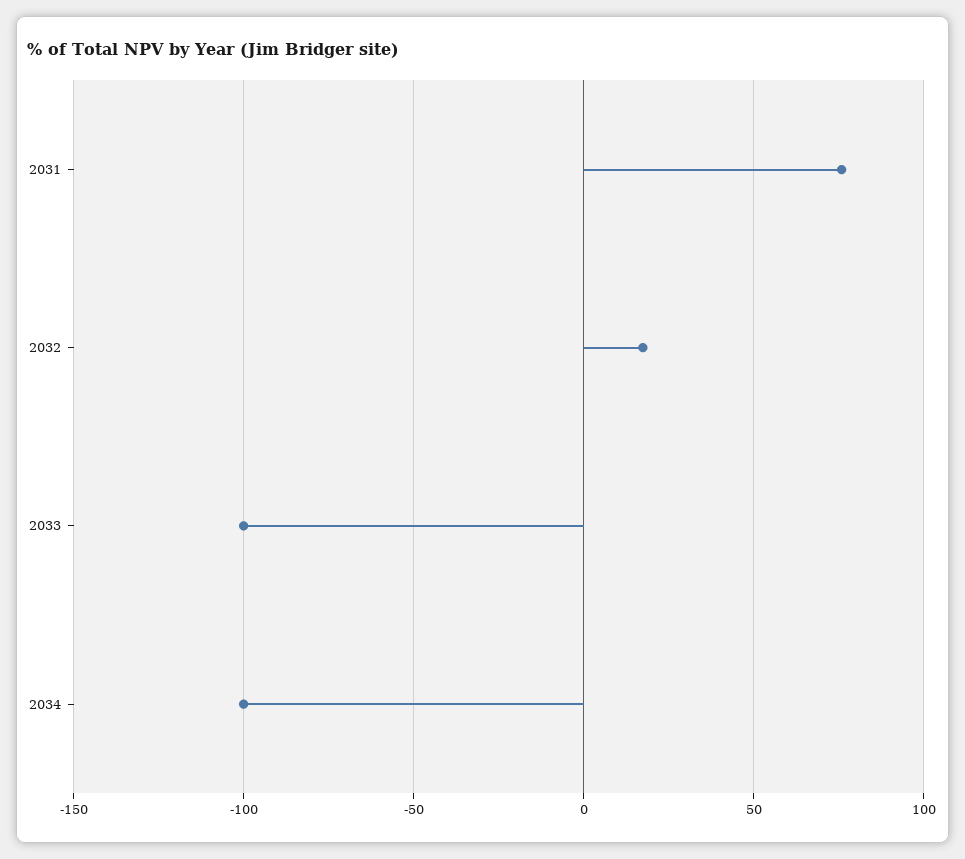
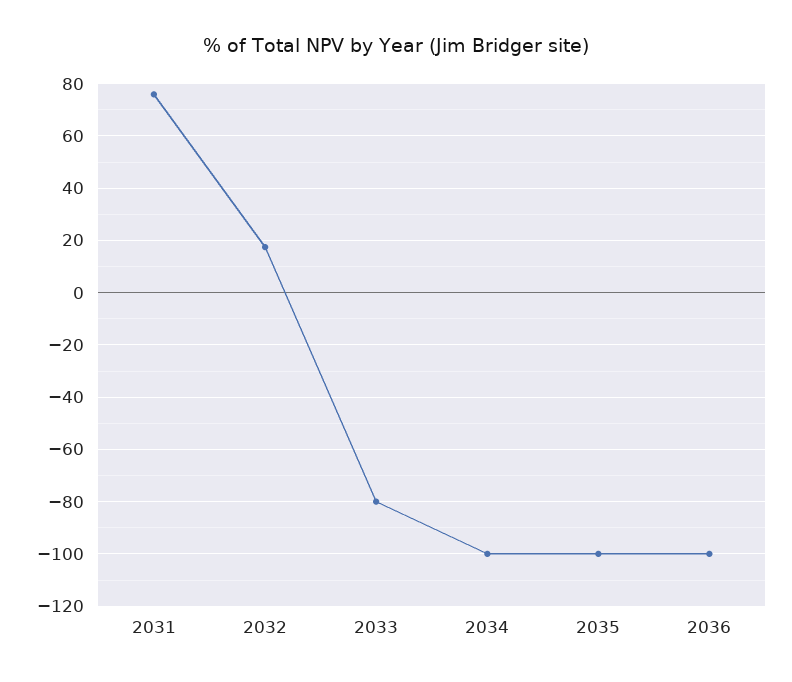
2033: -100 -> -80
2035: none -> -100
2036: none -> -100

